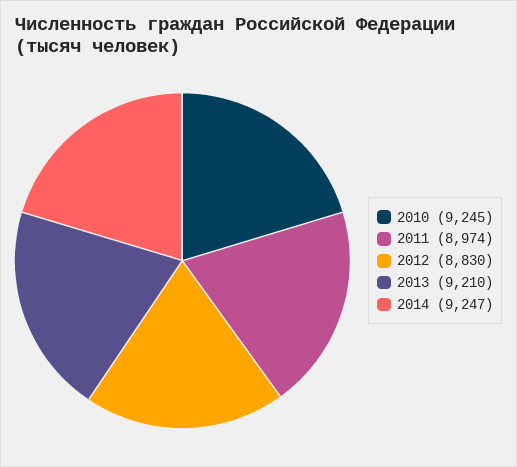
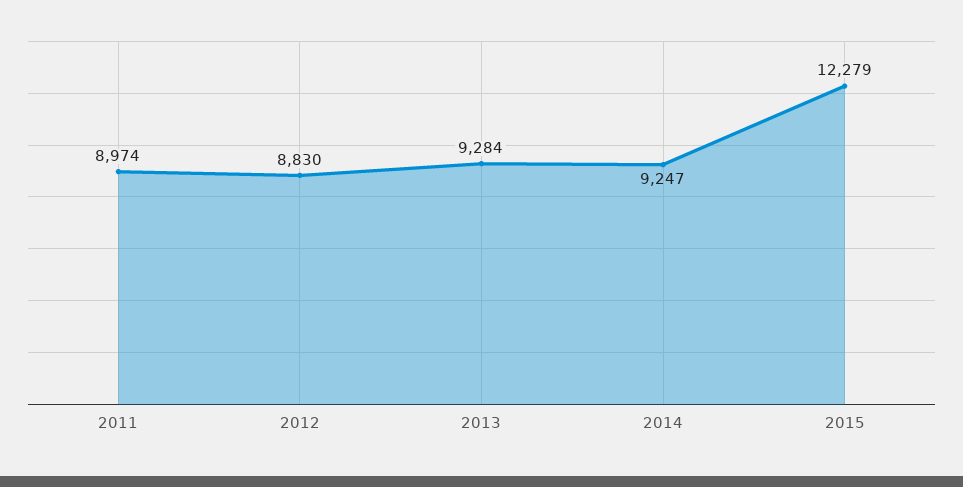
2010: 9245 -> none
2013: 9210 -> 9284
2015: none -> 12279

